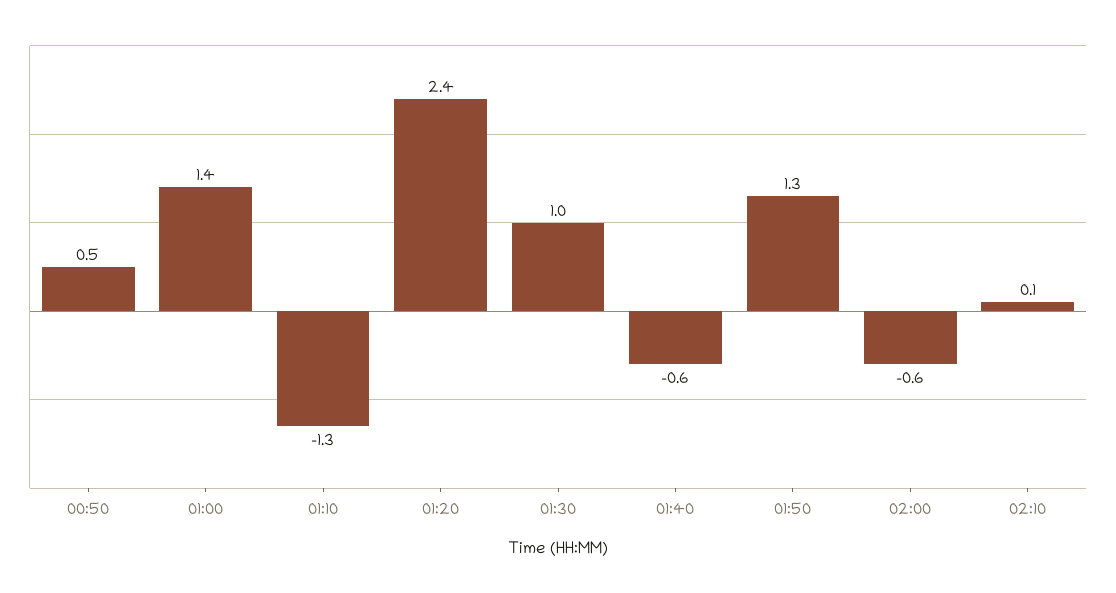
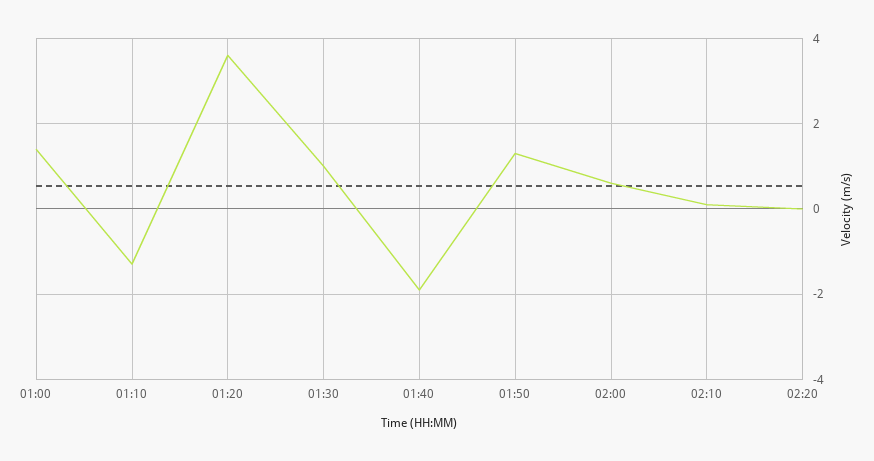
00:50: 0.5 -> none
01:20: 2.4 -> 3.5
01:40: -0.6 -> -2
02:00: -0.6 -> 0.5
02:20: none -> 0

